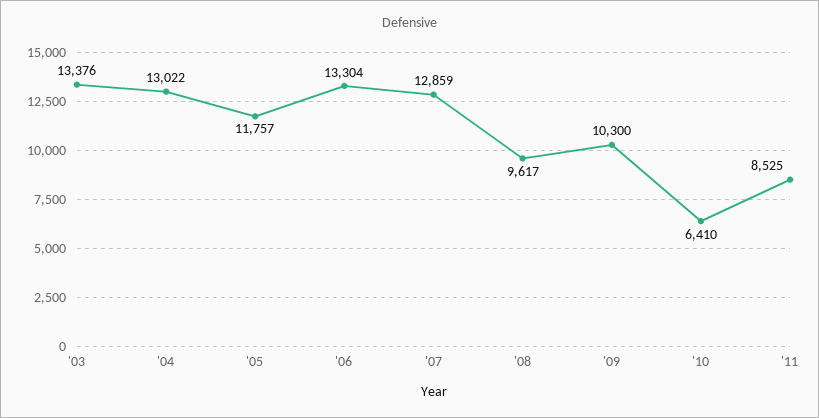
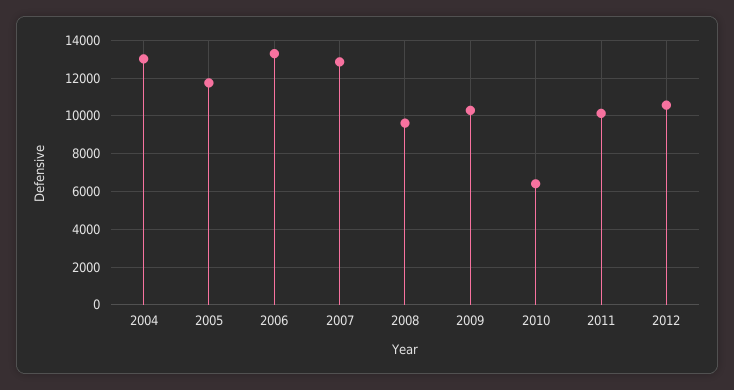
'03: 13376 -> none
'11: 8525 -> 10000
2012: none -> 10500

